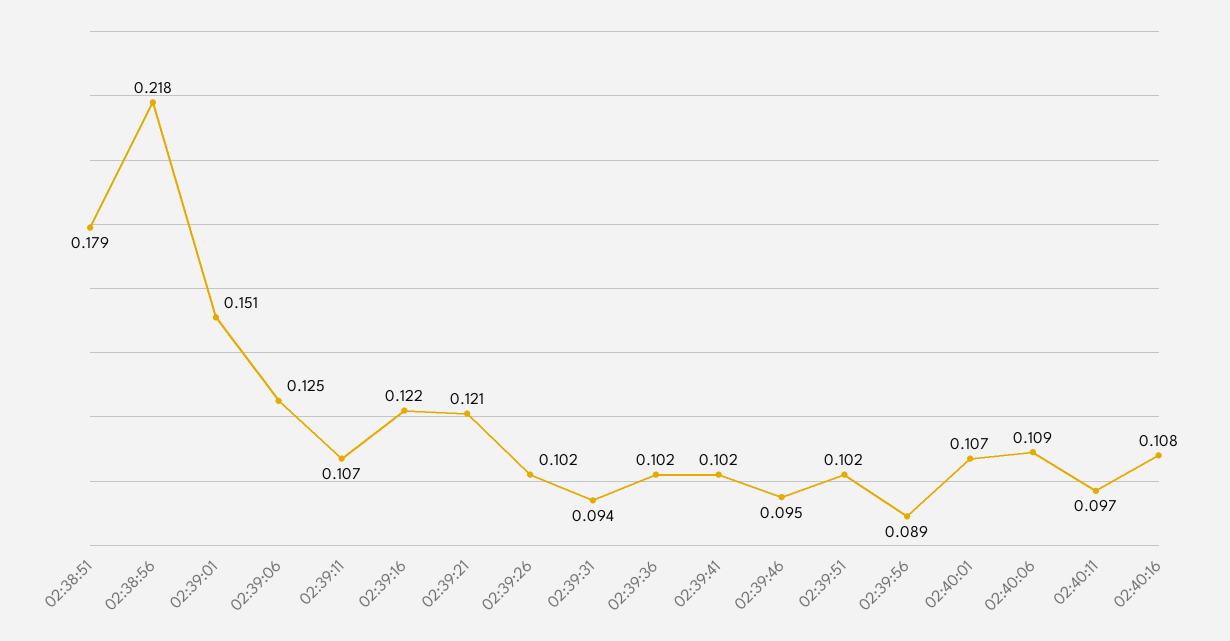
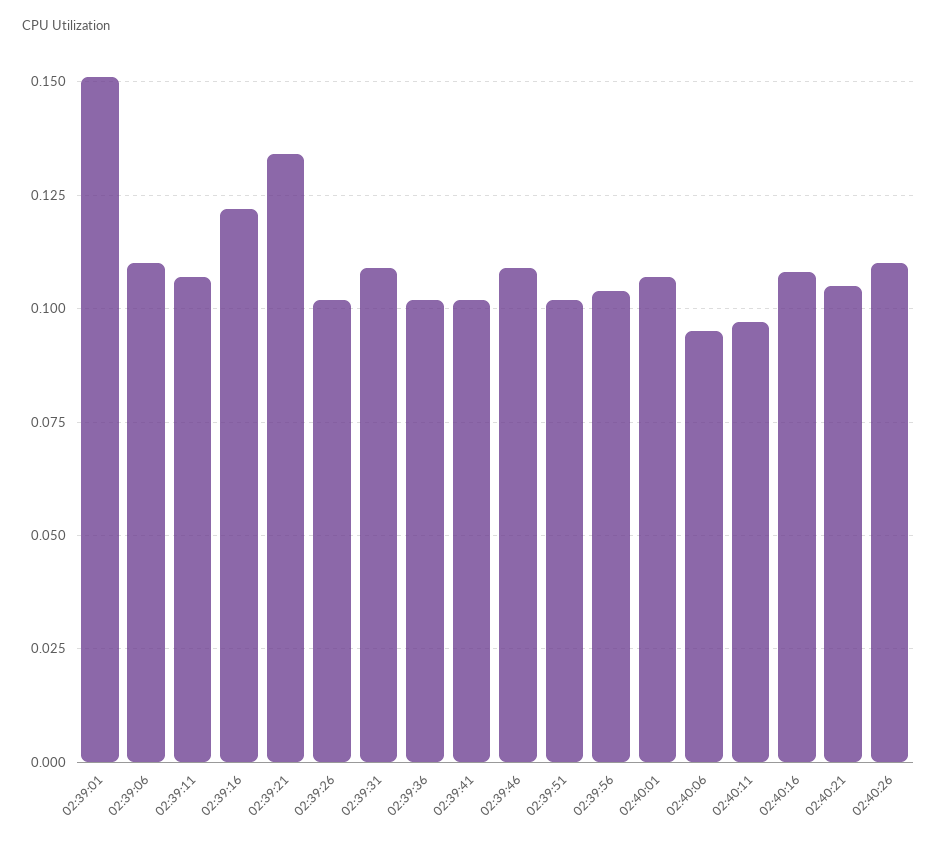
02:38:51: 0.179 -> none
02:38:56: 0.218 -> none
02:39:06: 0.125 -> 0.11
02:39:21: 0.121 -> 0.135
02:39:31: 0.094 -> 0.11
02:39:46: 0.095 -> 0.11
02:39:56: 0.089 -> 0.105
02:40:06: 0.109 -> 0.095
02:40:21: none -> 0.105
02:40:26: none -> 0.11

